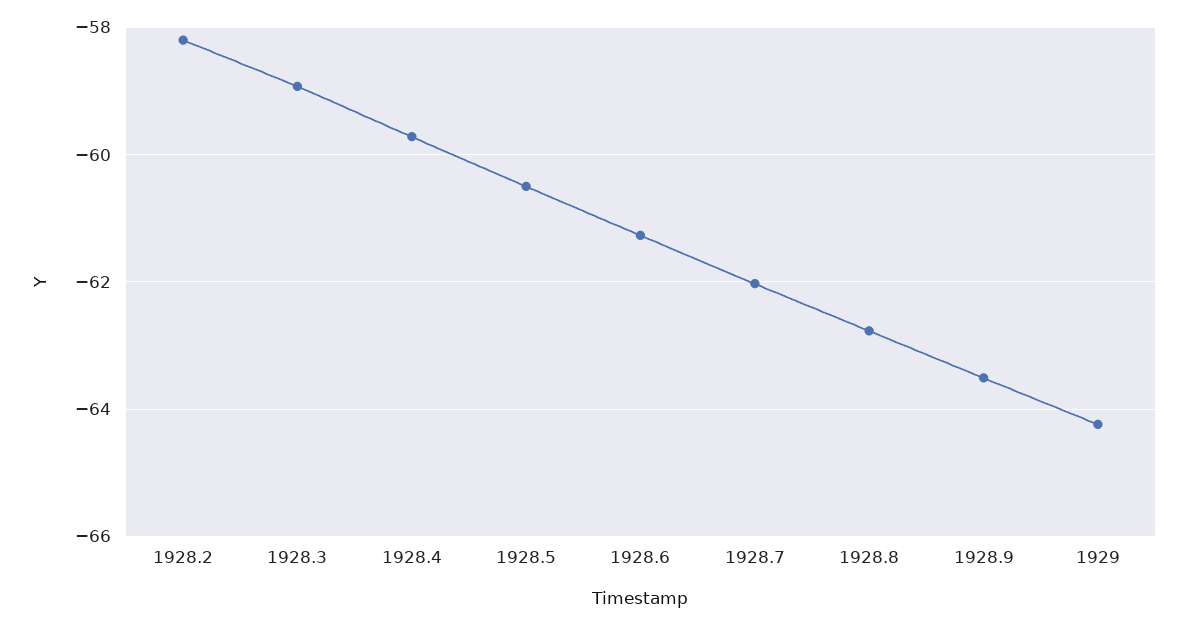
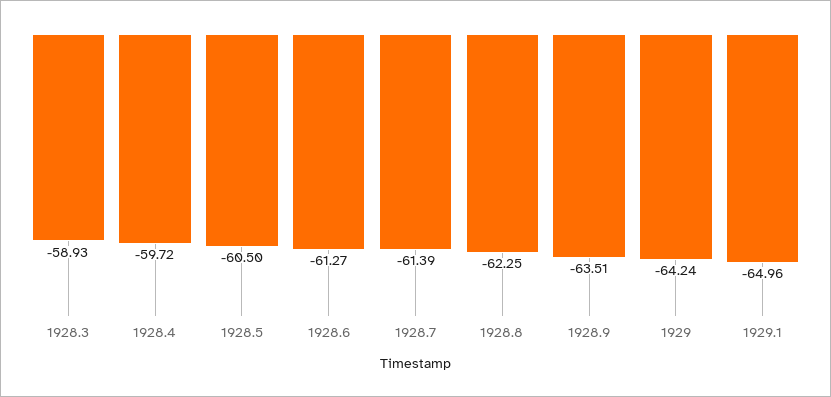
1928.2: -58.2 -> none
1928.7: -62 -> -61.39
1928.8: -62.8 -> -62.25
1929.1: none -> -64.96

